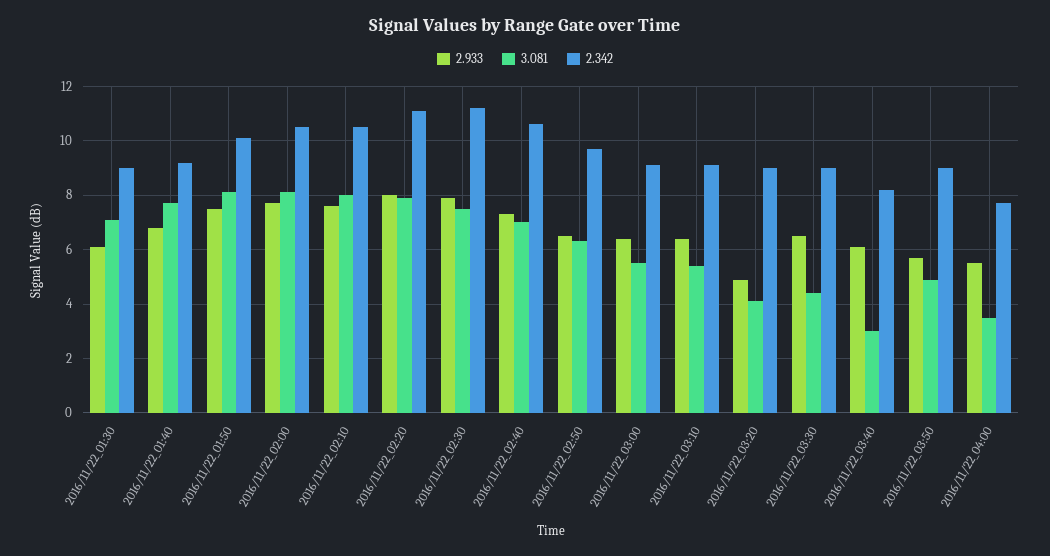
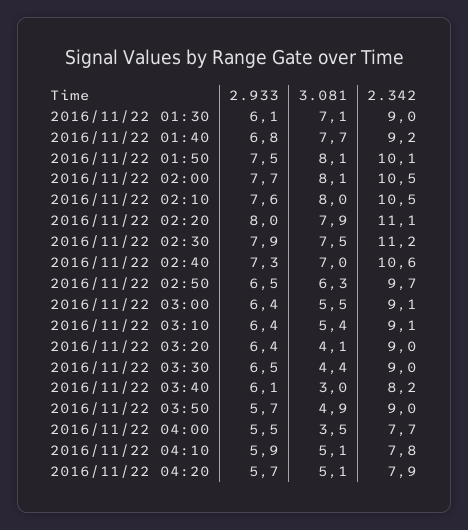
2.933, 2016/11/22_03:20: 5 -> 6.4
2.933, 2016/11/22 04:10: none -> 5.9
3.081, 2016/11/22 04:10: none -> 5.1
2.342, 2016/11/22 04:10: none -> 7.8
2.933, 2016/11/22 04:20: none -> 5.7
3.081, 2016/11/22 04:20: none -> 5.1
2.342, 2016/11/22 04:20: none -> 7.9

